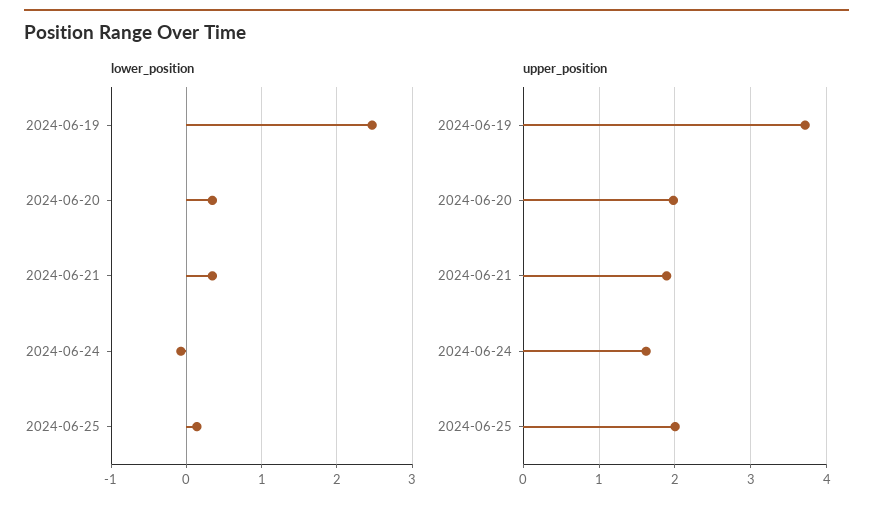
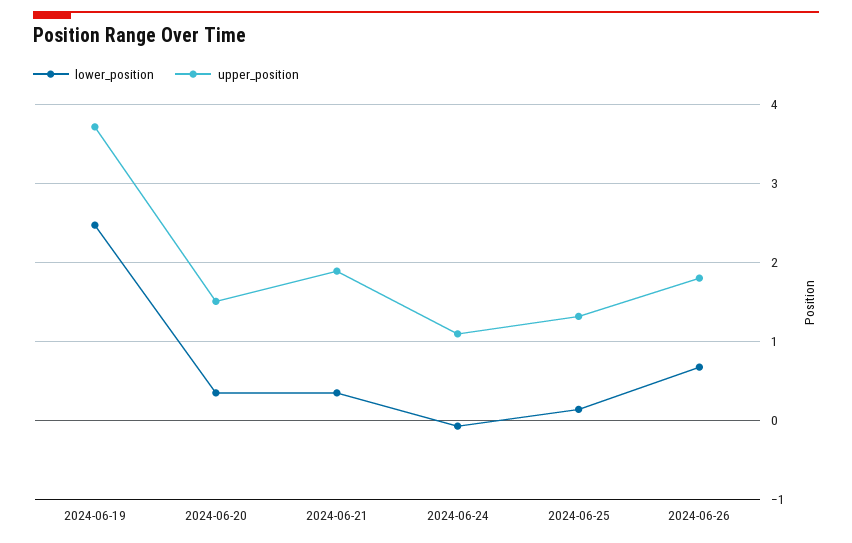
upper_position, 2024-06-20: 2 -> 1.5
upper_position, 2024-06-24: 1.6 -> 1.1
upper_position, 2024-06-25: 2 -> 1.3
lower_position, 2024-06-26: none -> 0.7
upper_position, 2024-06-26: none -> 1.8

